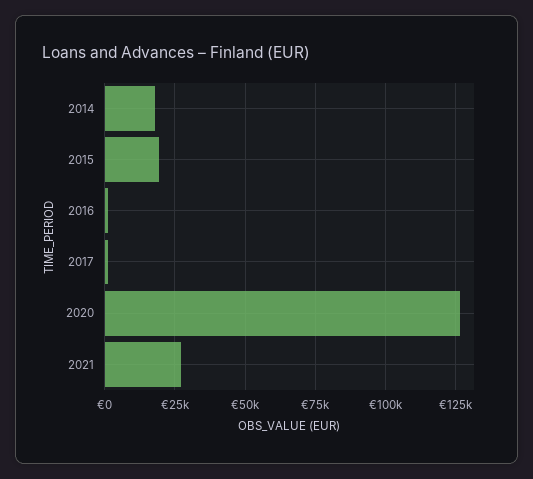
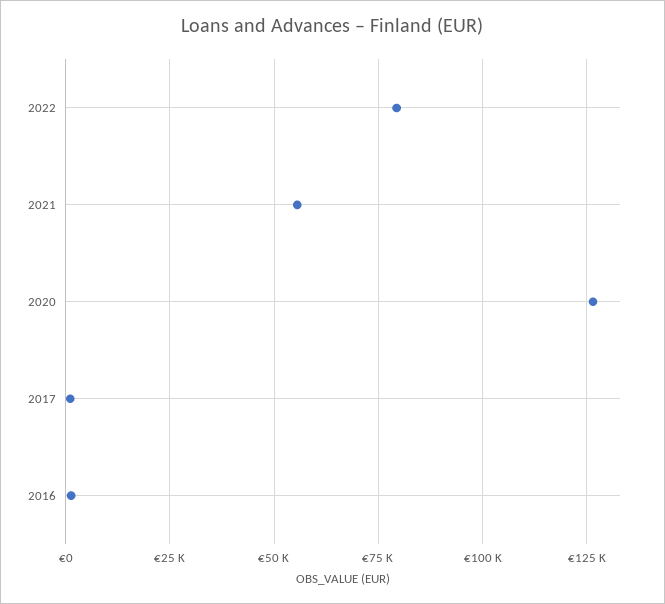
2014: 17500 -> none
2015: 20000 -> none
2021: 27500 -> 55000
2022: none -> 80000

